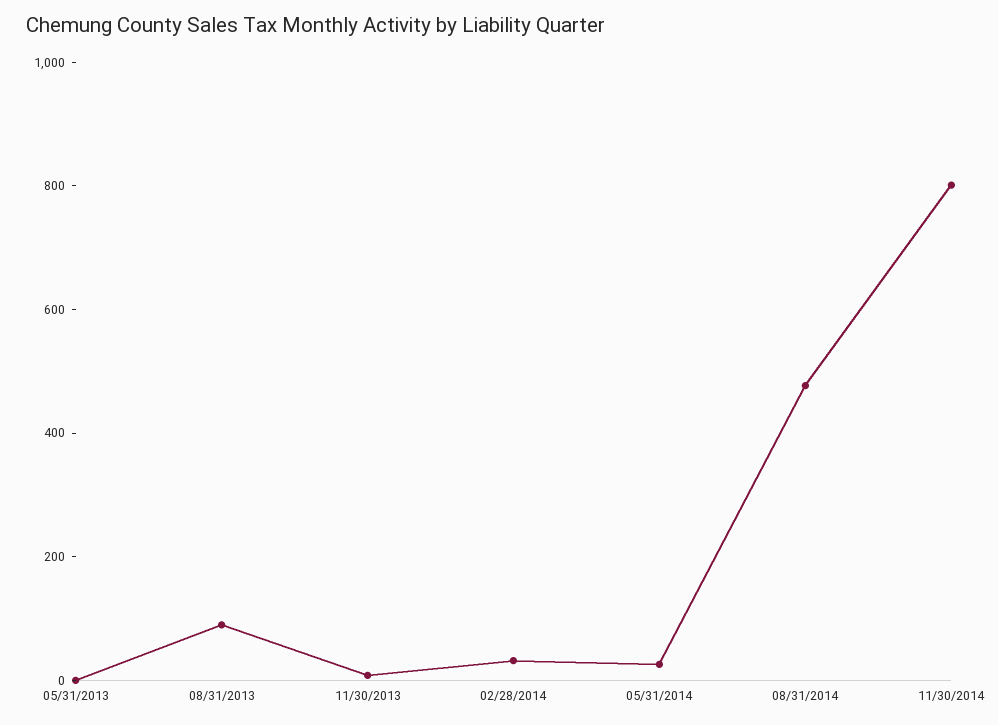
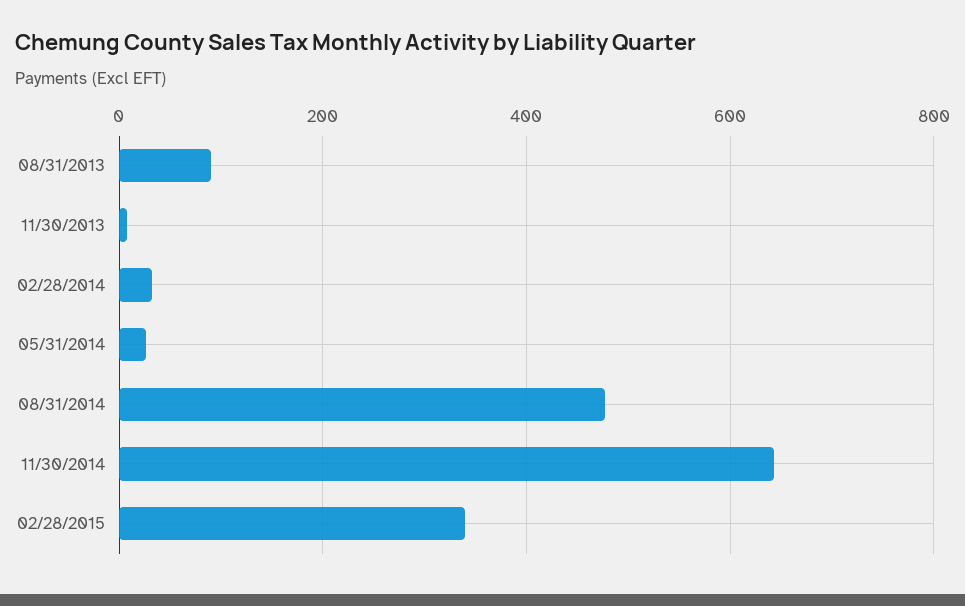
05/31/2013: 0 -> none
11/30/2014: 800 -> 640
02/28/2015: none -> 340

